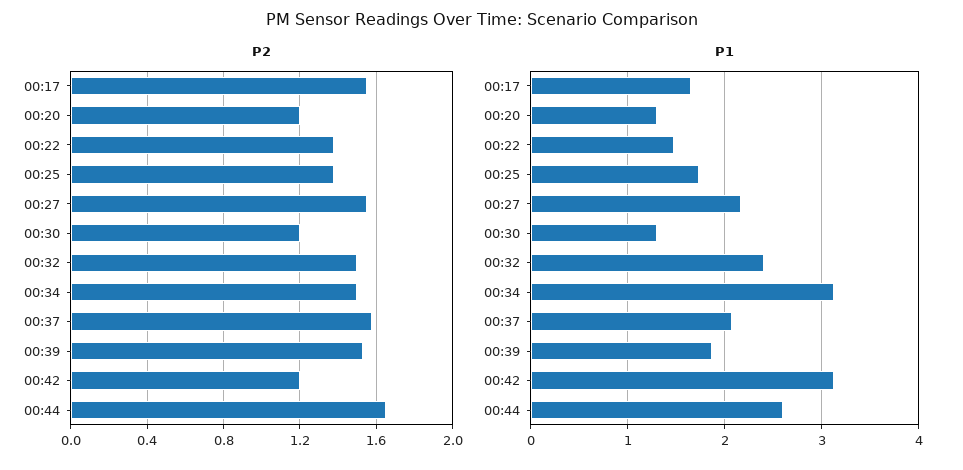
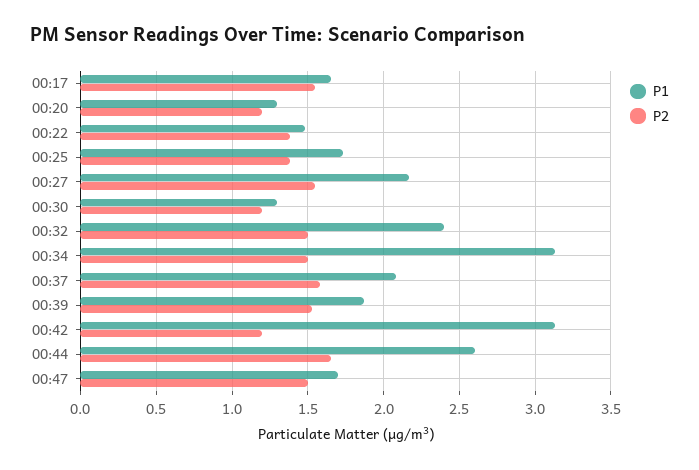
P1, 00:47: none -> 1.7
P2, 00:47: none -> 1.5

